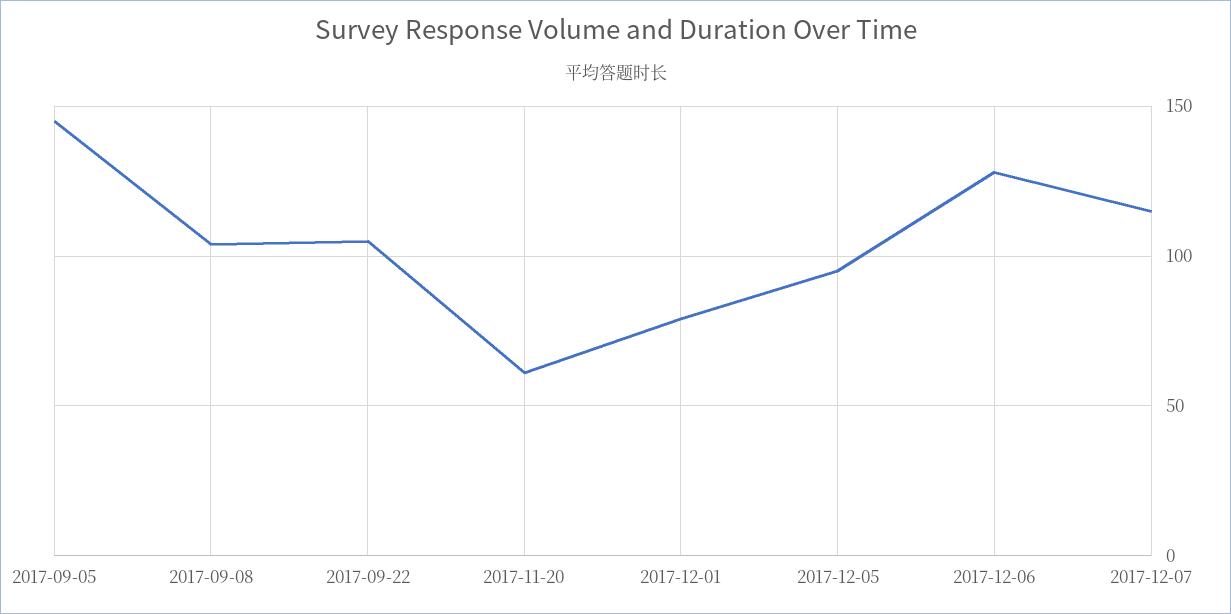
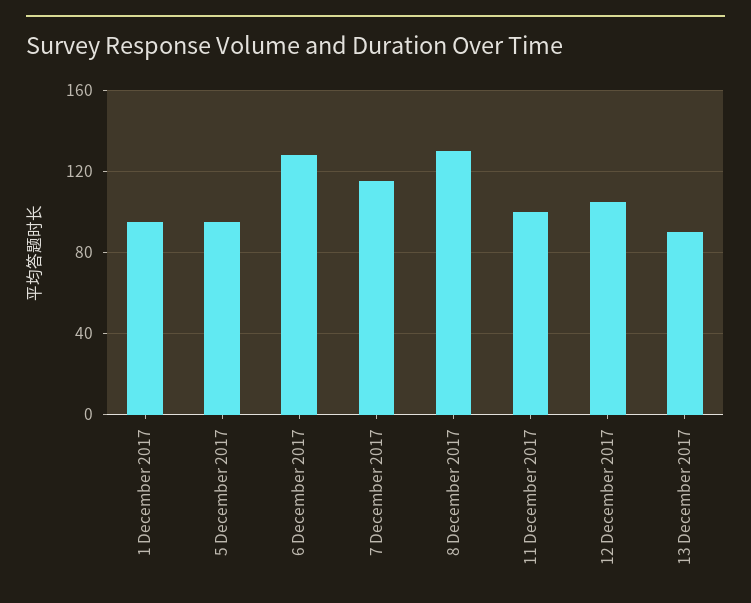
2017-09-05: 145 -> none
2017-09-08: 105 -> none
2017-09-22: 105 -> none
2017-11-20: 60 -> none
2017-12-01: 80 -> 95
8 December 2017: none -> 130
11 December 2017: none -> 100
12 December 2017: none -> 105
13 December 2017: none -> 90

